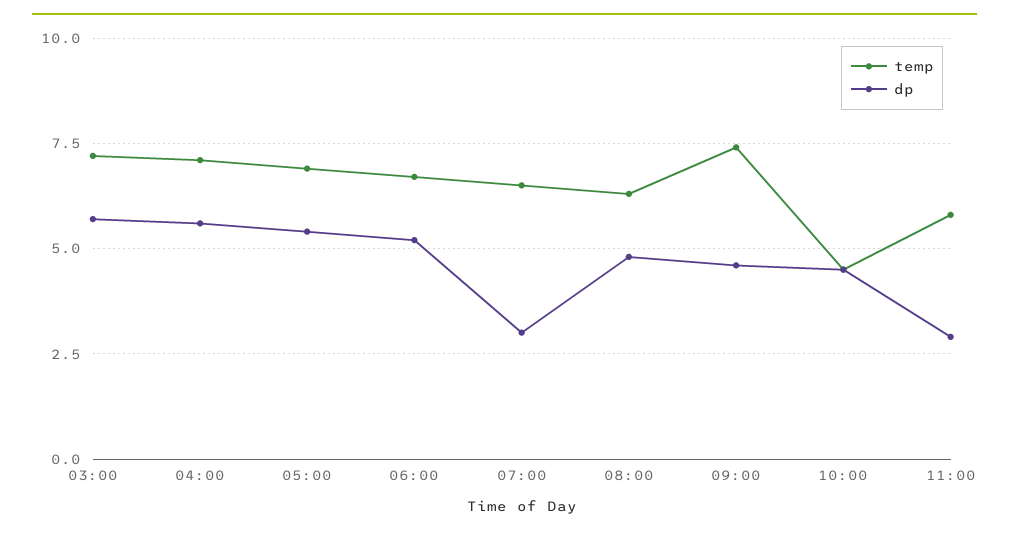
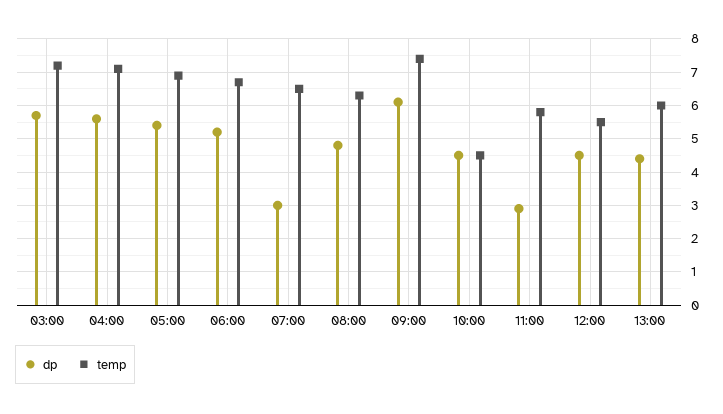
dp, 09:00: 4.5 -> 6
dp, 12:00: none -> 4.5
temp, 12:00: none -> 5.5
dp, 13:00: none -> 4.5
temp, 13:00: none -> 6

